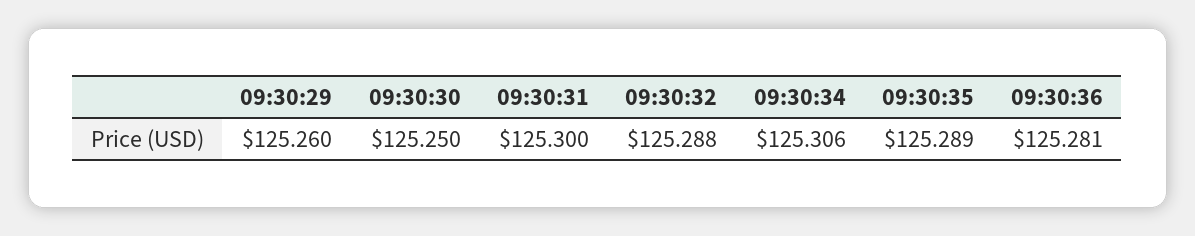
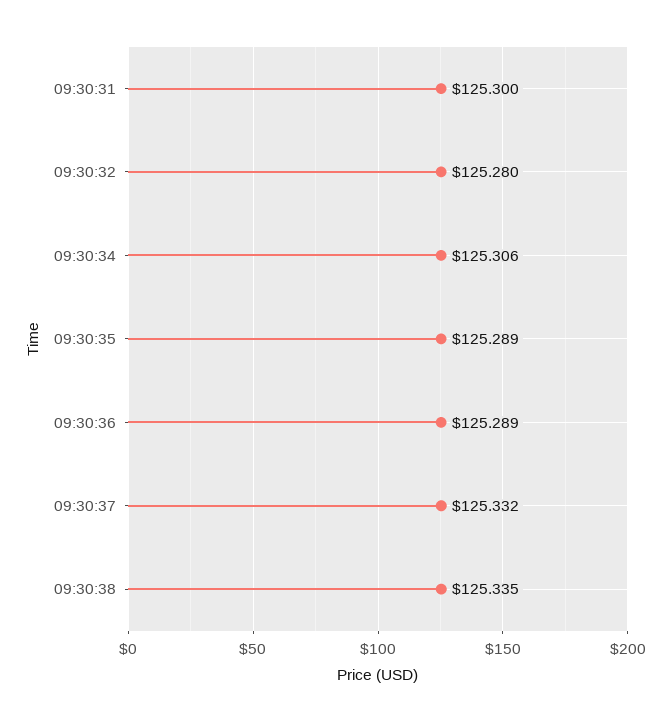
09:30:29: 125.26 -> none
09:30:30: 125.25 -> none
09:30:32: 125.288 -> 125.28
09:30:36: 125.281 -> 125.289
09:30:37: none -> 125.332
09:30:38: none -> 125.335

